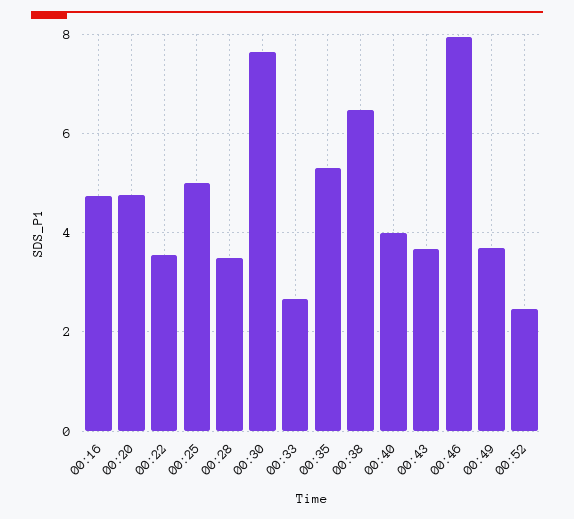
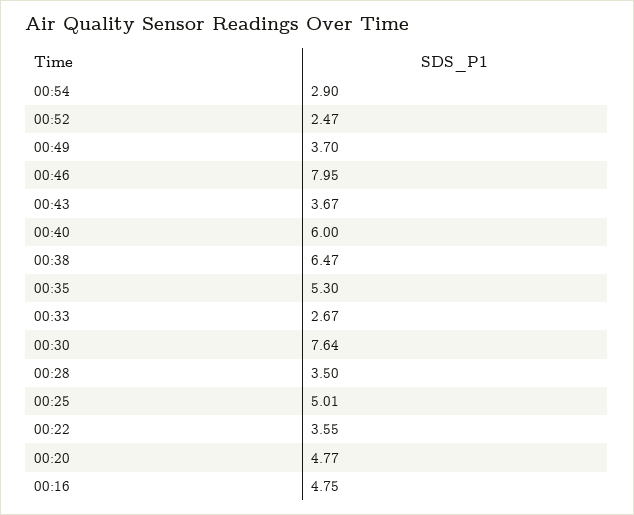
00:40: 4 -> 6
00:54: none -> 2.9

